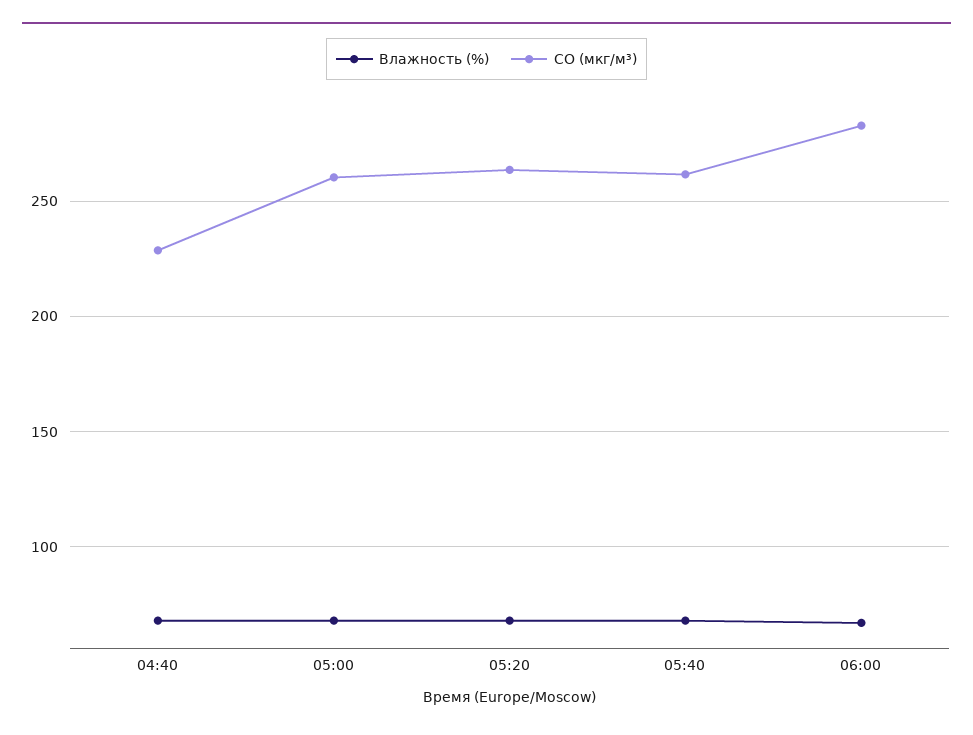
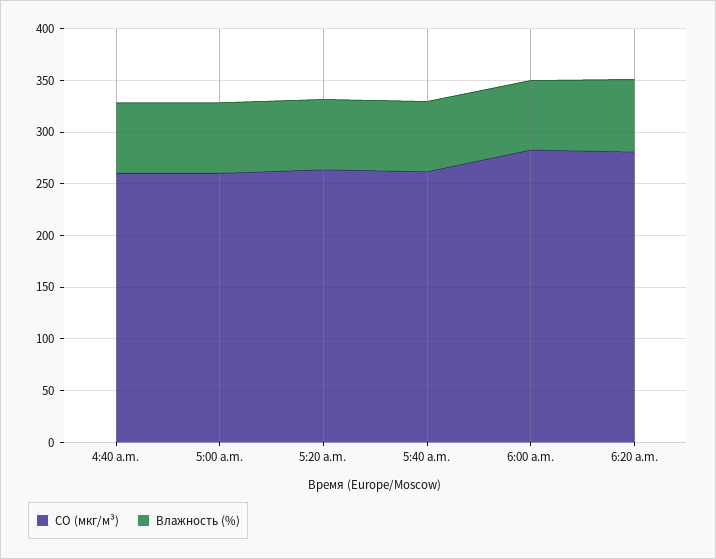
CO (мкг/м³), 04:40: 230 -> 260
CO (мкг/м³), 6:20 a.m.: none -> 280
Влажность (%), 6:20 a.m.: none -> 70

